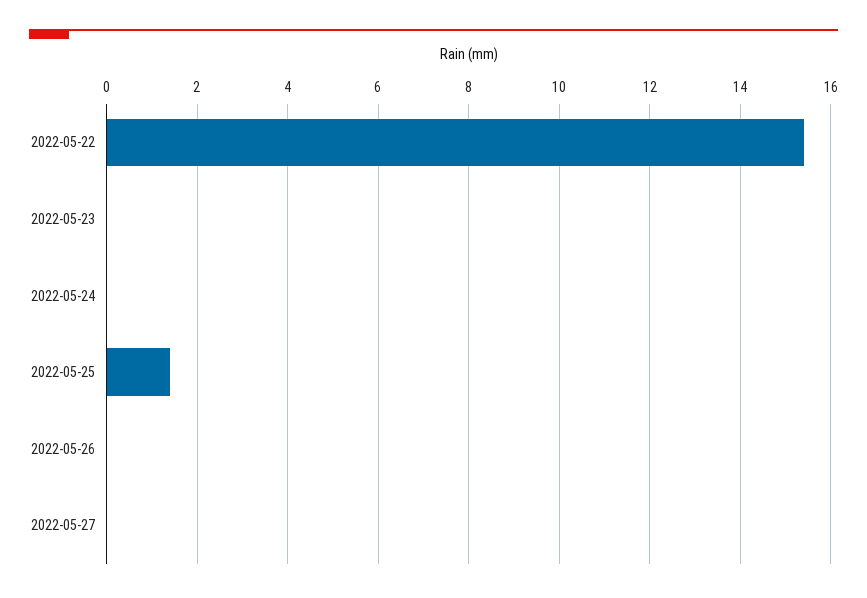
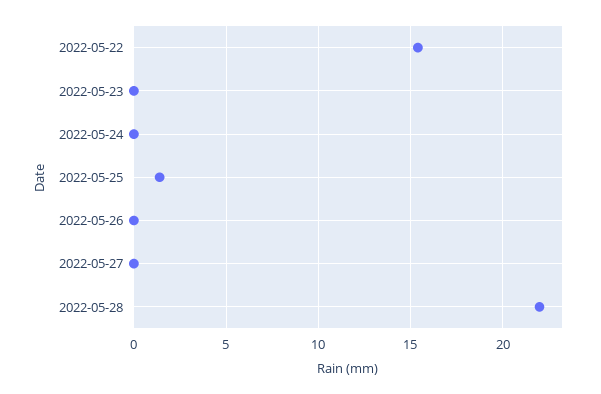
2022-05-28: none -> 22

